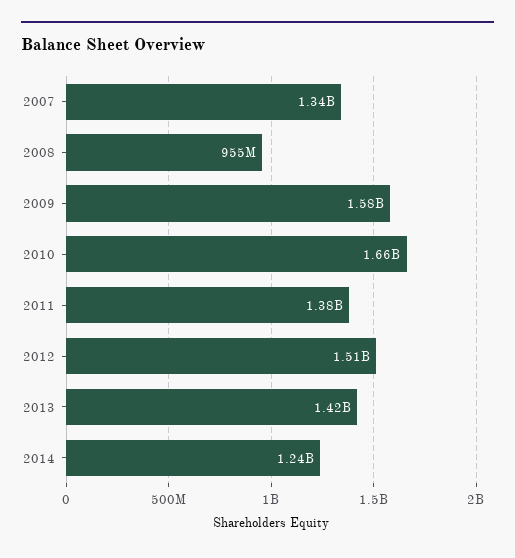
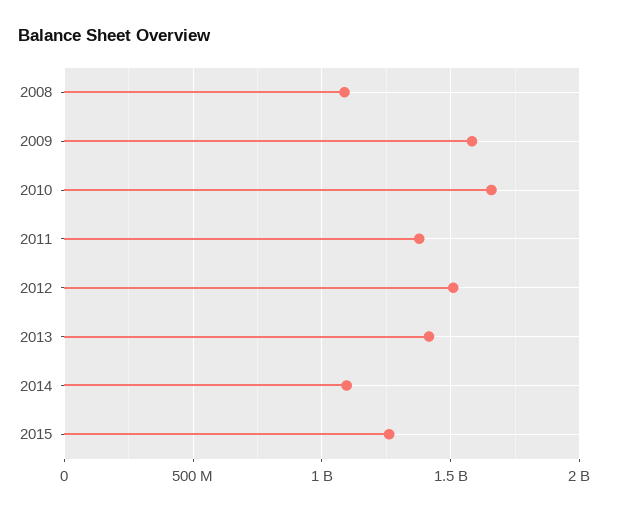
2007: 1340000000 -> none
2008: 955000000 -> 1100000000
2014: 1240000000 -> 1100000000
2015: none -> 1250000000

